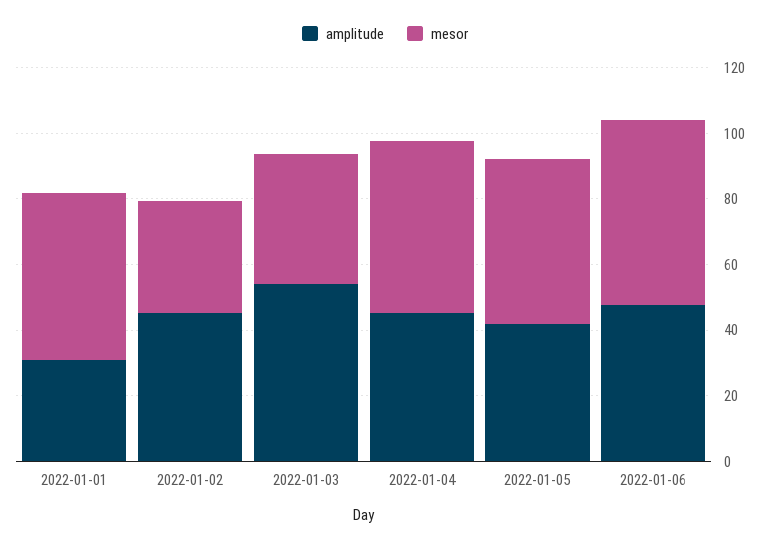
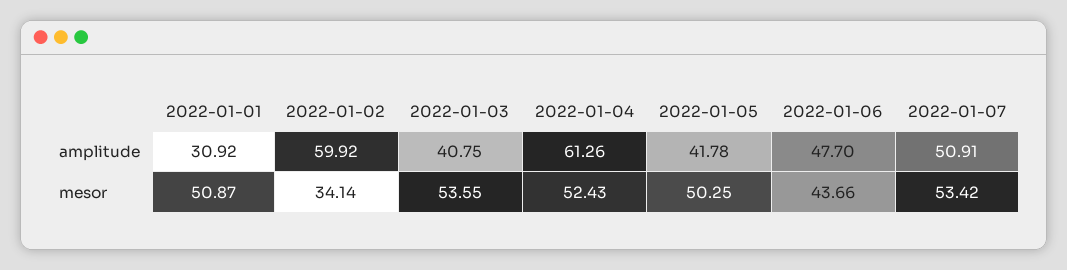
amplitude, 2022-01-02: 45 -> 59.92
amplitude, 2022-01-03: 55 -> 40.75
mesor, 2022-01-03: 40 -> 53.55
amplitude, 2022-01-04: 45 -> 61.26
mesor, 2022-01-06: 55 -> 43.66
amplitude, 2022-01-07: none -> 50.91
mesor, 2022-01-07: none -> 53.42

